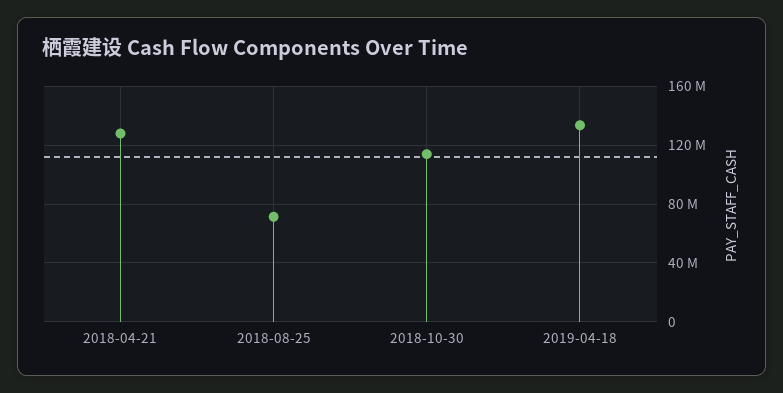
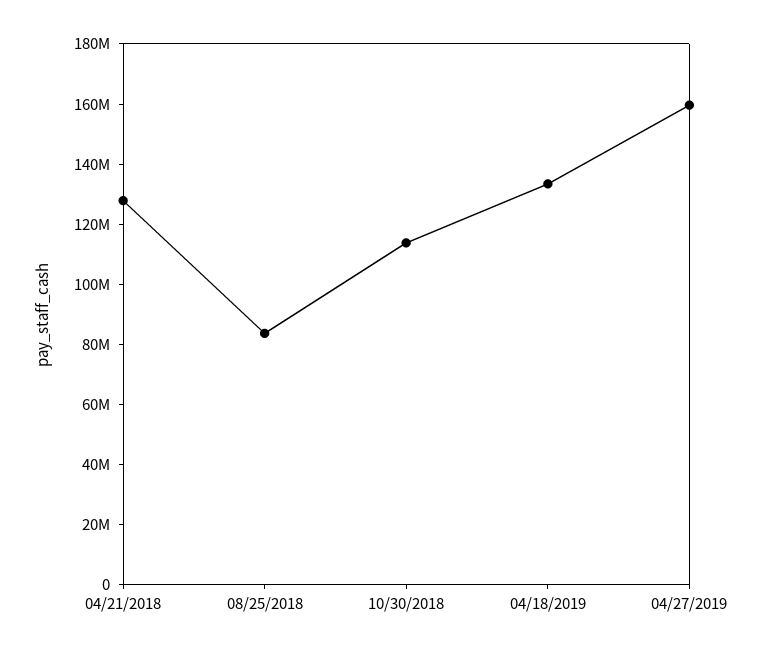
2018-08-25: 70000000 -> 85000000
04/27/2019: none -> 160000000

